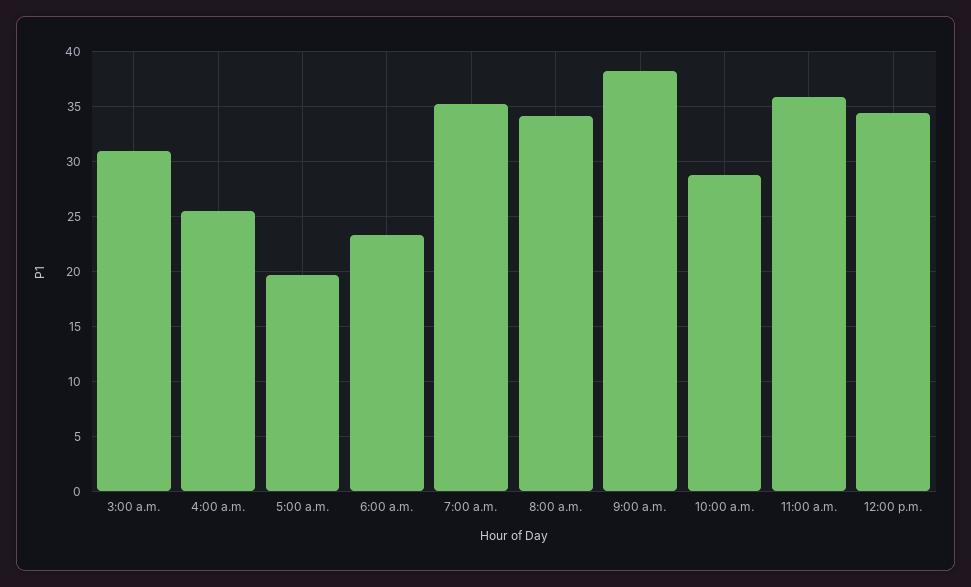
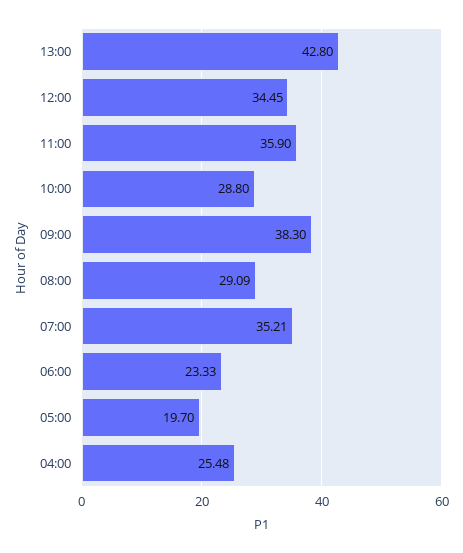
3:00 a.m.: 31 -> none
8:00 a.m.: 34 -> 29.09
13:00: none -> 42.8

